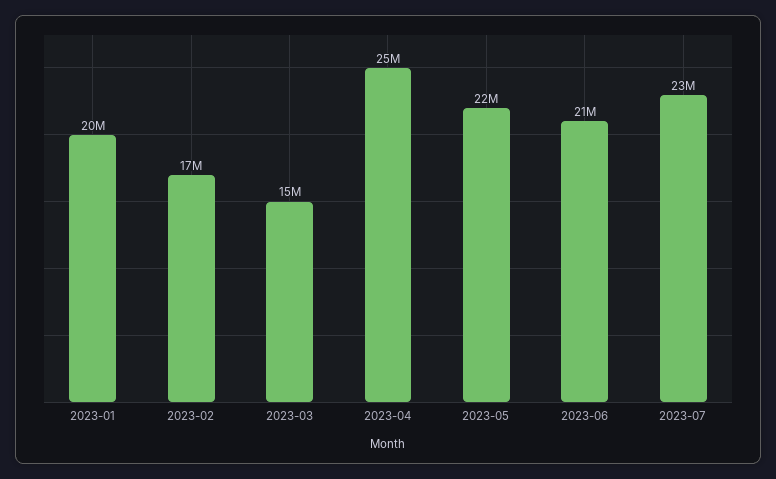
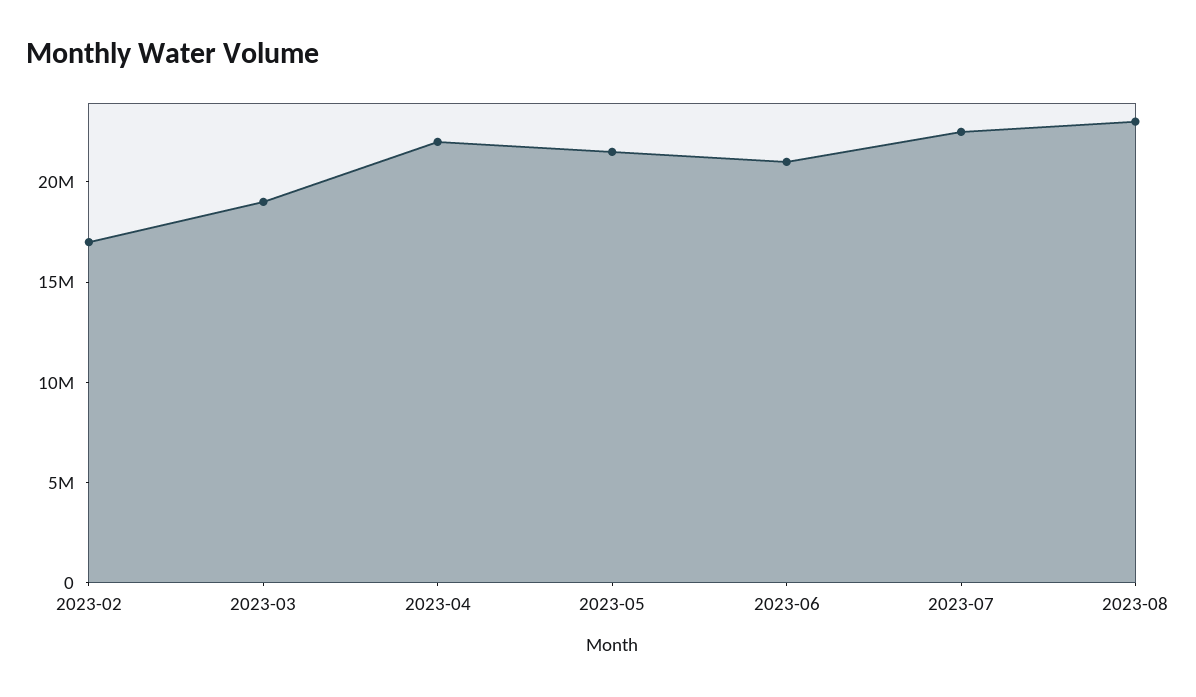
2023-01: 20000000 -> none
2023-03: 15000000 -> 19000000
2023-04: 25000000 -> 22000000
2023-08: none -> 23000000

